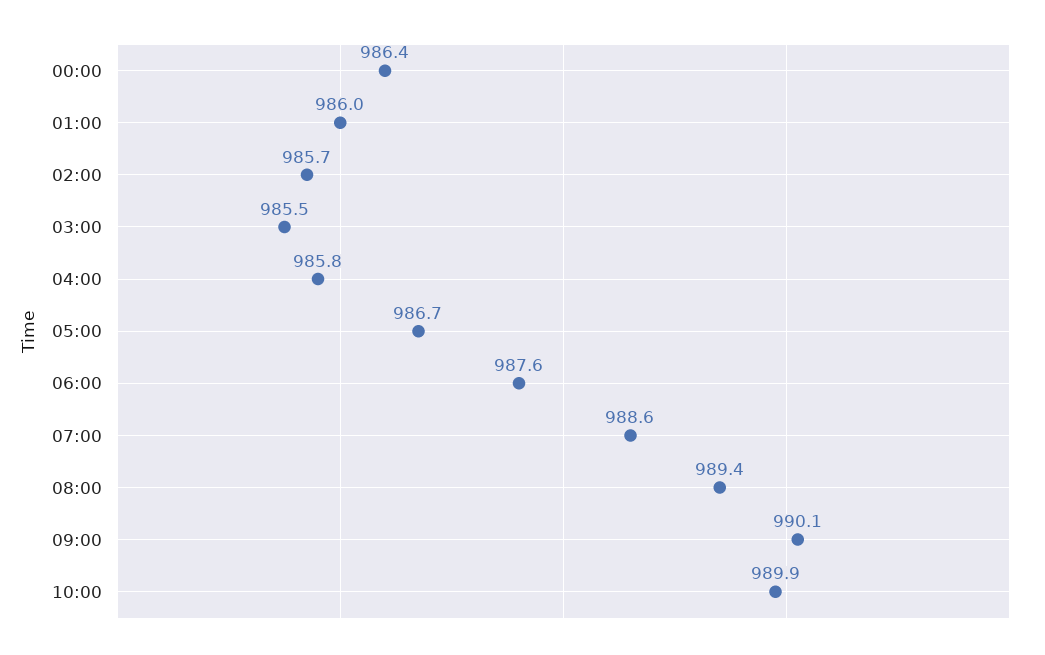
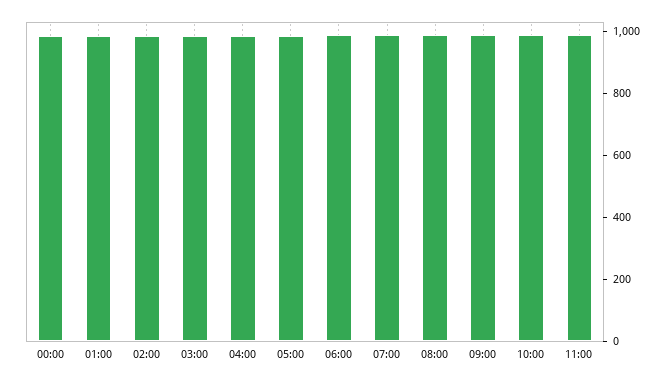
11:00: none -> 1000

